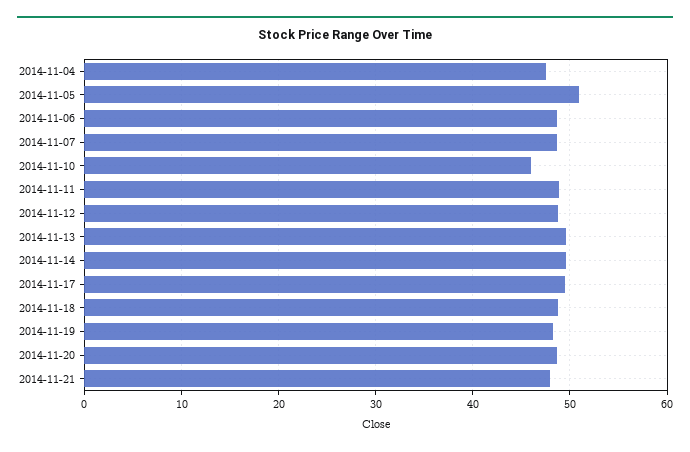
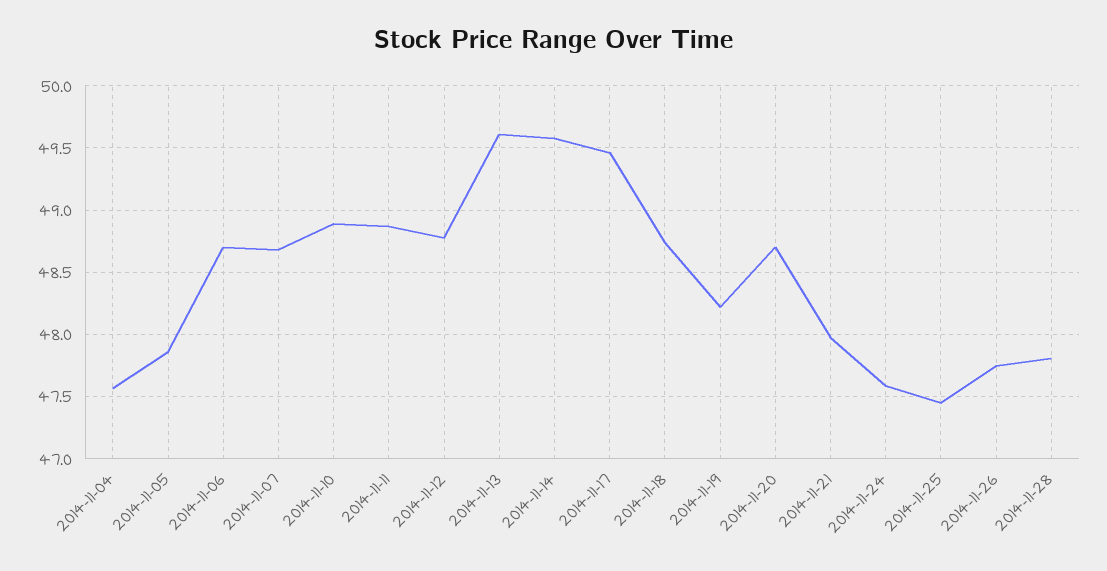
2014-11-05: 51 -> 47.85
2014-11-10: 46 -> 48.9
2014-11-24: none -> 47.6
2014-11-25: none -> 47.45
2014-11-26: none -> 47.75
2014-11-28: none -> 47.8

